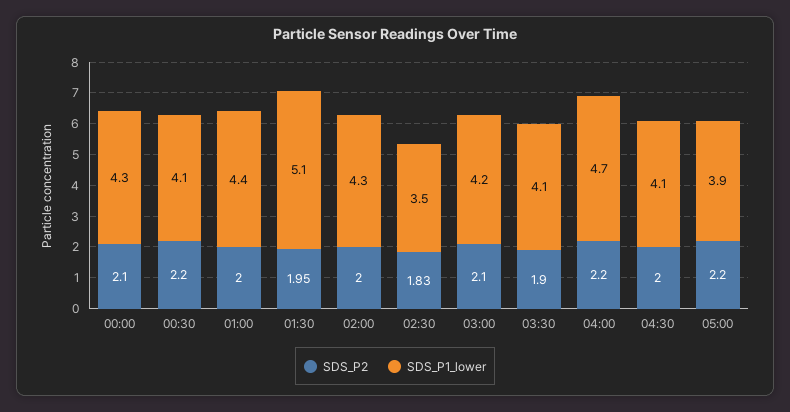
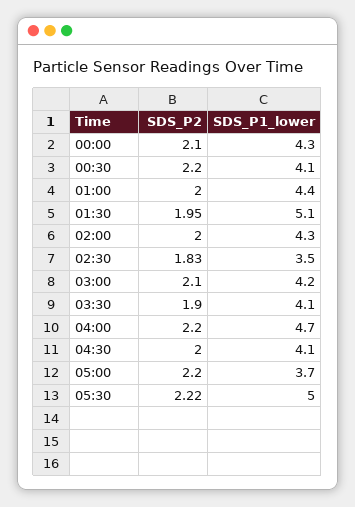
SDS_P1_lower, 05:00: 3.9 -> 3.7
SDS_P2, 05:30: none -> 2.22
SDS_P1_lower, 05:30: none -> 5

